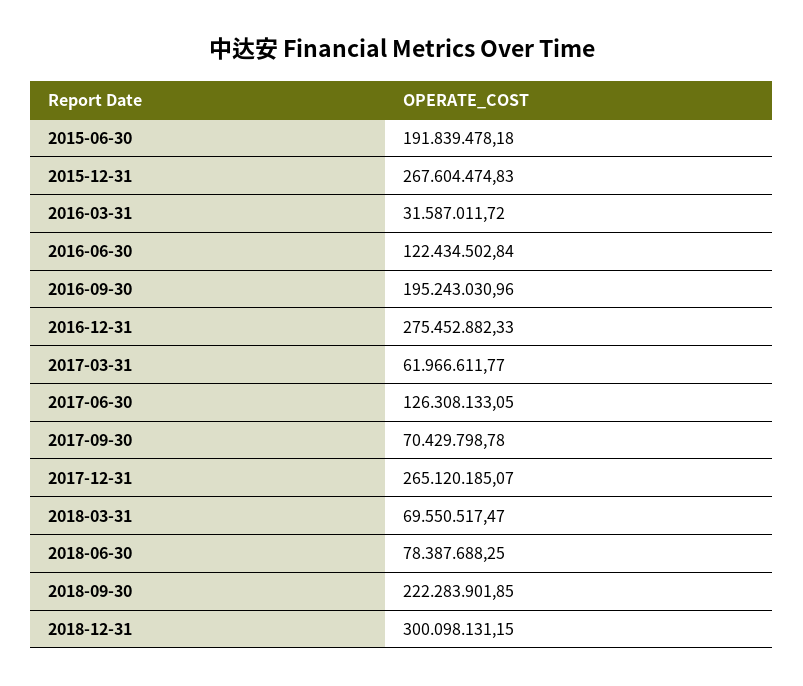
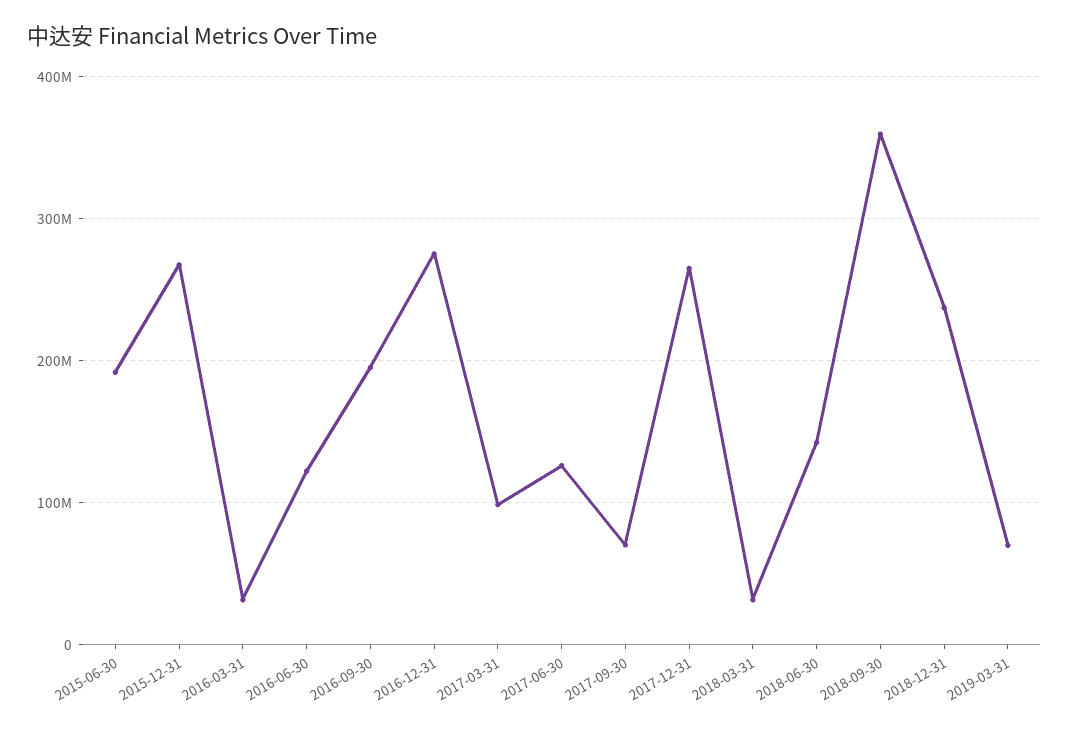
2017-03-31: 61966611.77 -> 100000000
2018-03-31: 69550517.47 -> 30000000
2018-06-30: 78387688.25 -> 140000000
2018-09-30: 222283901.85 -> 360000000
2018-12-31: 300098131.15 -> 240000000
2019-03-31: none -> 70000000

